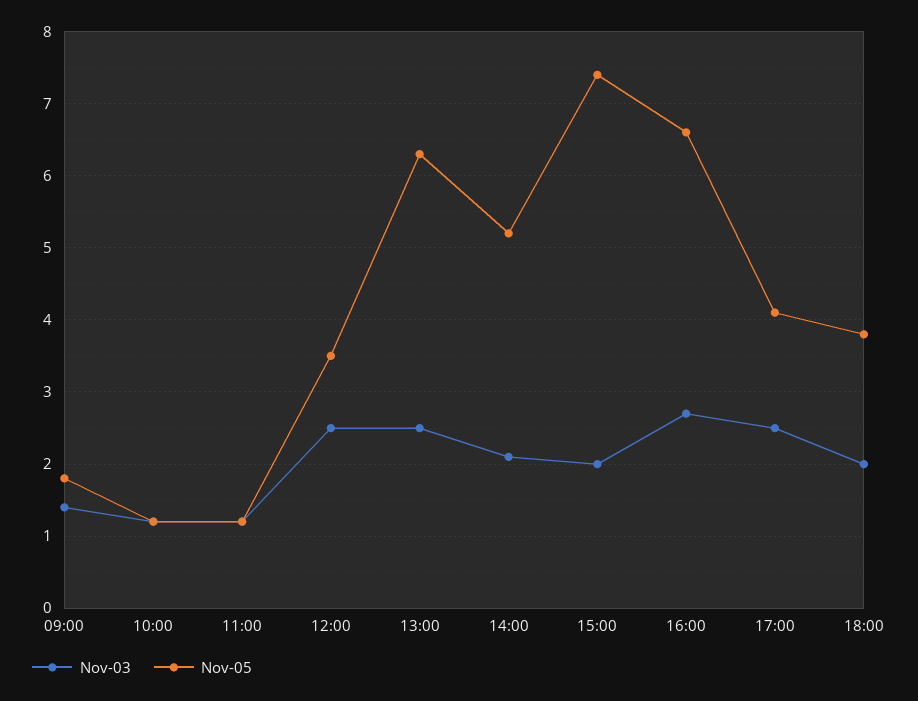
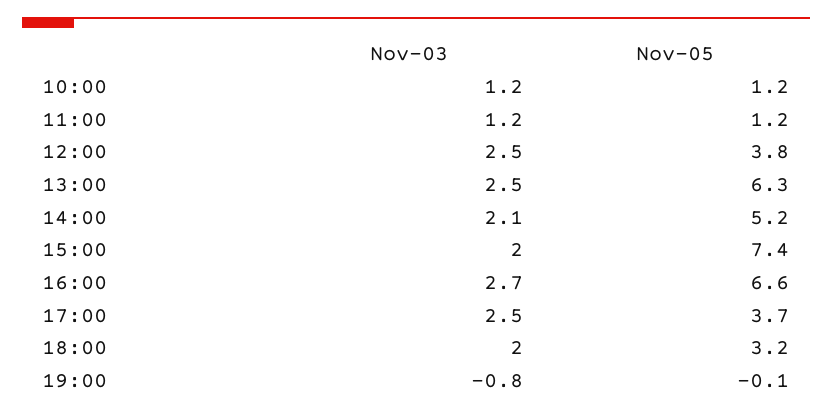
Nov-03, 09:00: 1.4 -> none
Nov-05, 09:00: 1.8 -> none
Nov-05, 12:00: 3.5 -> 3.8
Nov-05, 17:00: 4.1 -> 3.7
Nov-05, 18:00: 3.8 -> 3.2
Nov-03, 19:00: none -> -0.8
Nov-05, 19:00: none -> -0.1

